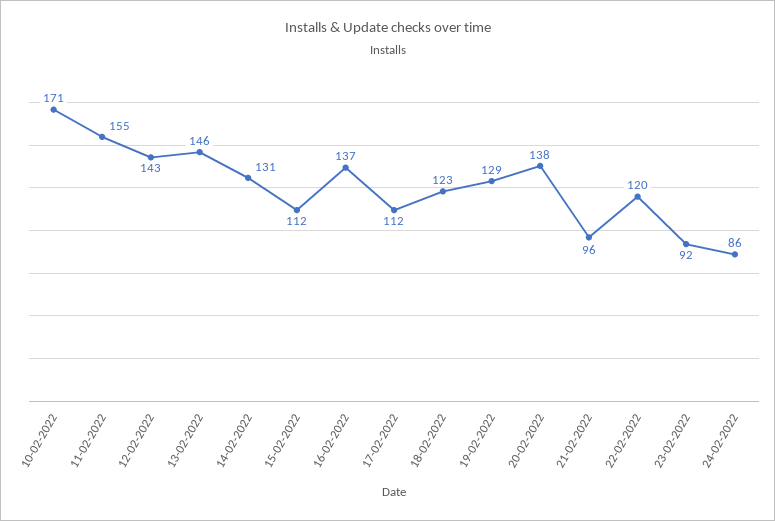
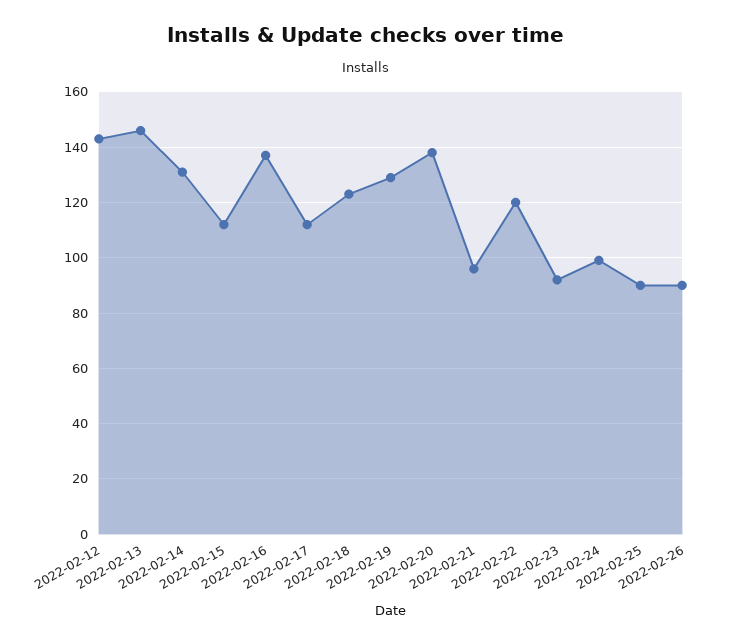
10-02-2022: 171 -> none
11-02-2022: 155 -> none
24-02-2022: 86 -> 100
2022-02-25: none -> 90
2022-02-26: none -> 90

